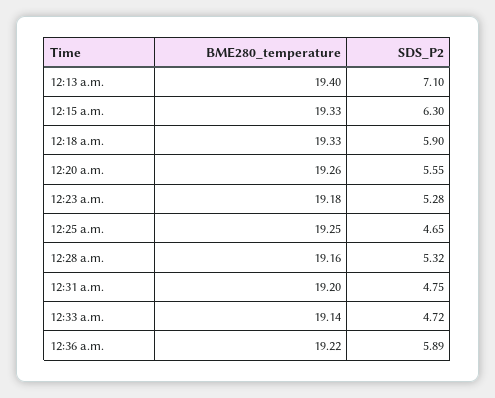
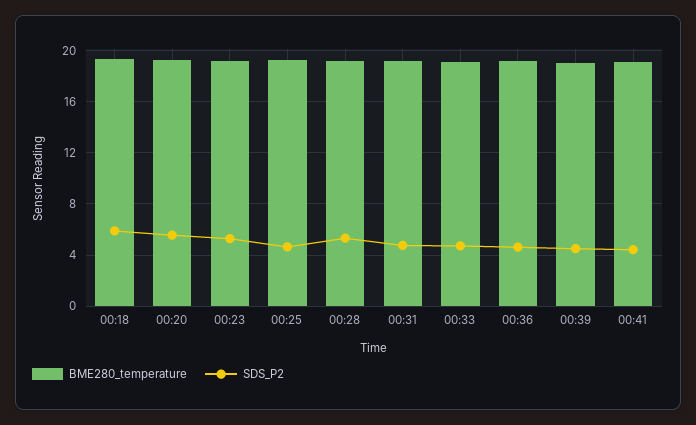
BME280_temperature, 12:13 a.m.: 19.4 -> none
SDS_P2, 12:13 a.m.: 7.1 -> none
BME280_temperature, 12:15 a.m.: 19.33 -> none
SDS_P2, 12:15 a.m.: 6.3 -> none
SDS_P2, 12:36 a.m.: 5.89 -> 4.5
BME280_temperature, 00:39: none -> 19
SDS_P2, 00:39: none -> 4.5
BME280_temperature, 00:41: none -> 19
SDS_P2, 00:41: none -> 4.5

